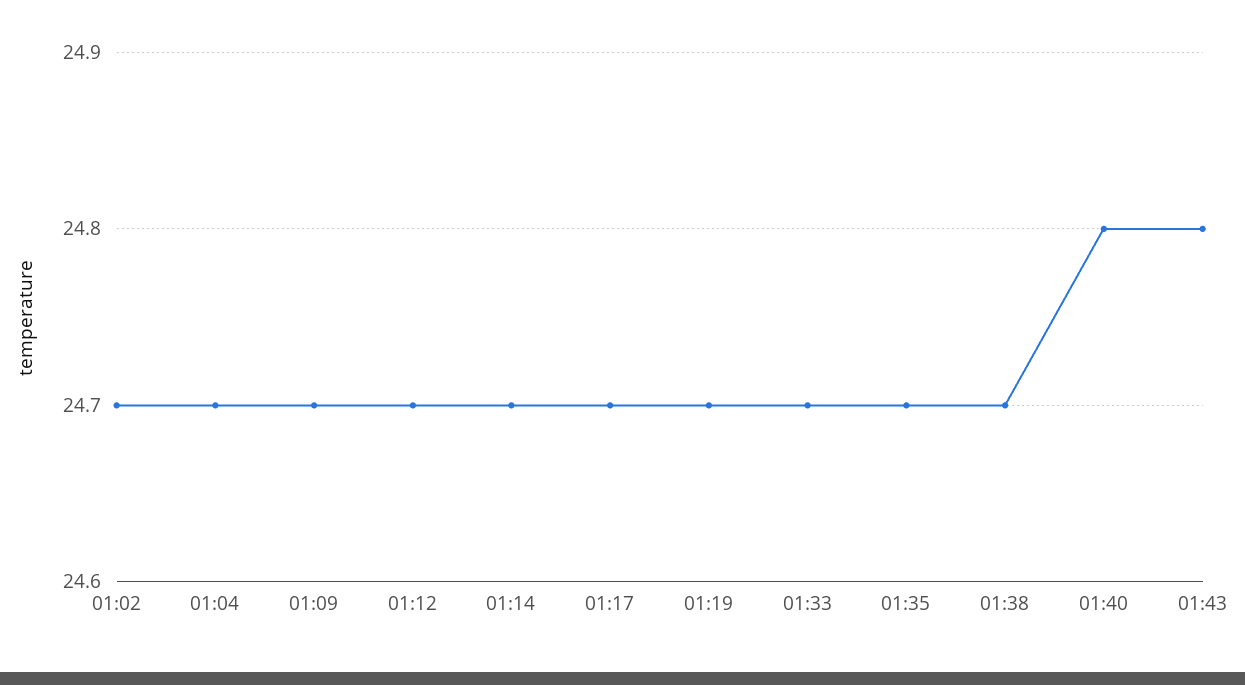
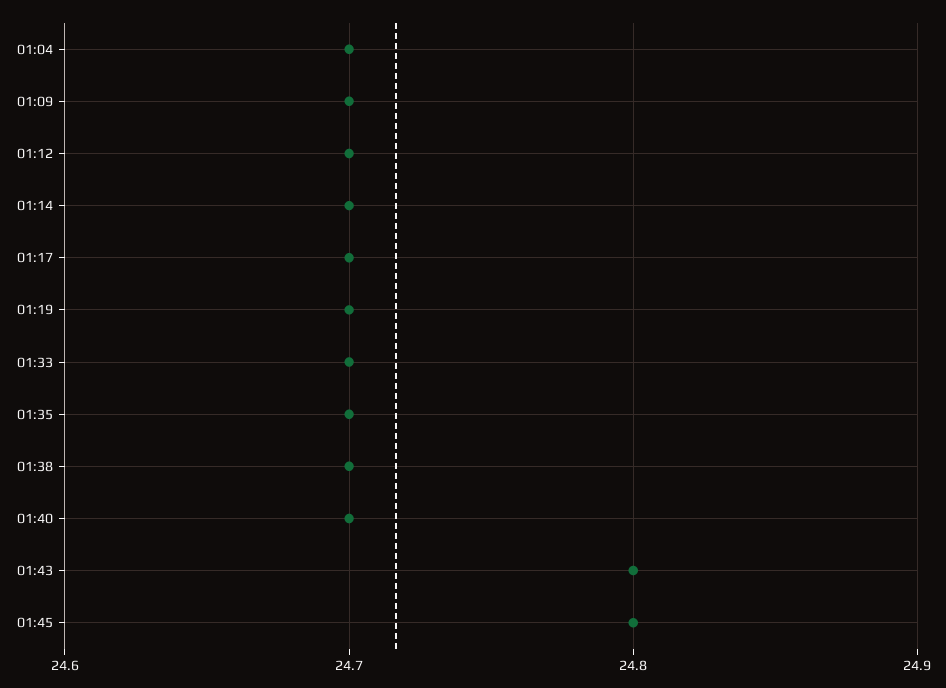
01:02: 24.7 -> none
01:40: 24.8 -> 24.7
01:45: none -> 24.8

